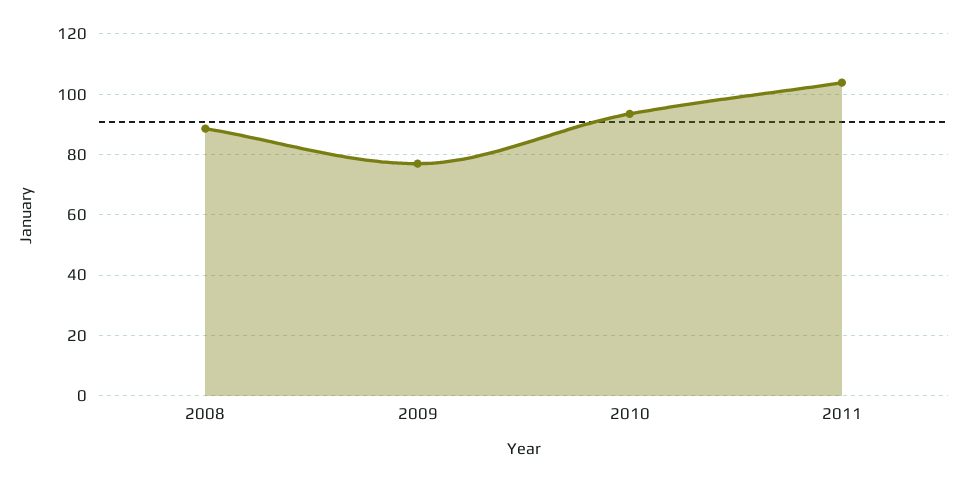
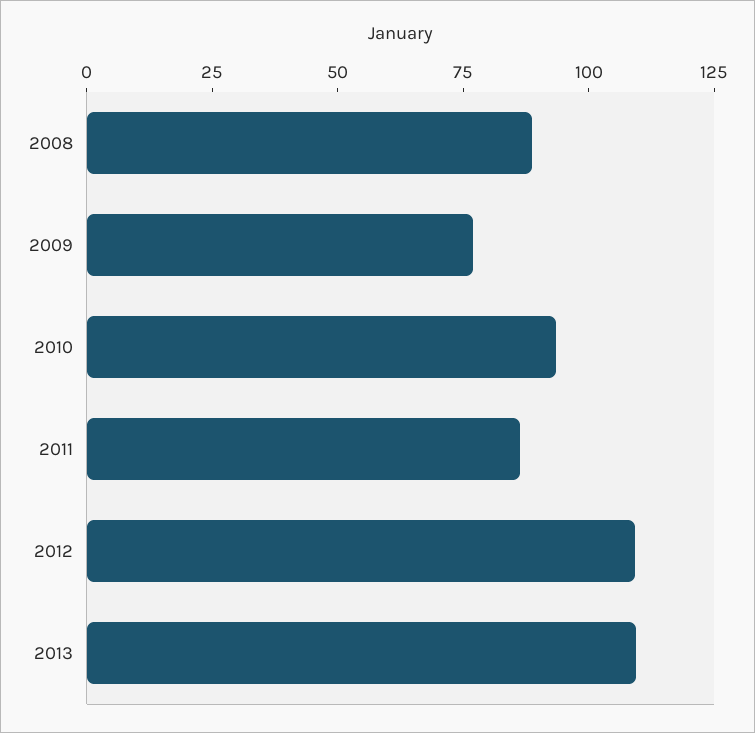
2011: 104 -> 85
2012: none -> 110
2013: none -> 110

